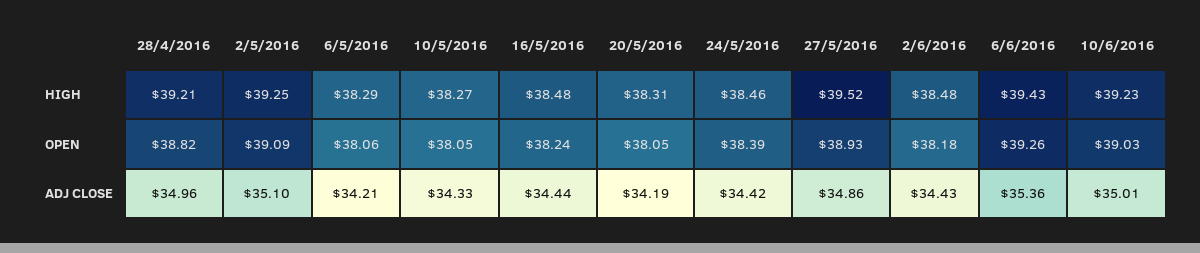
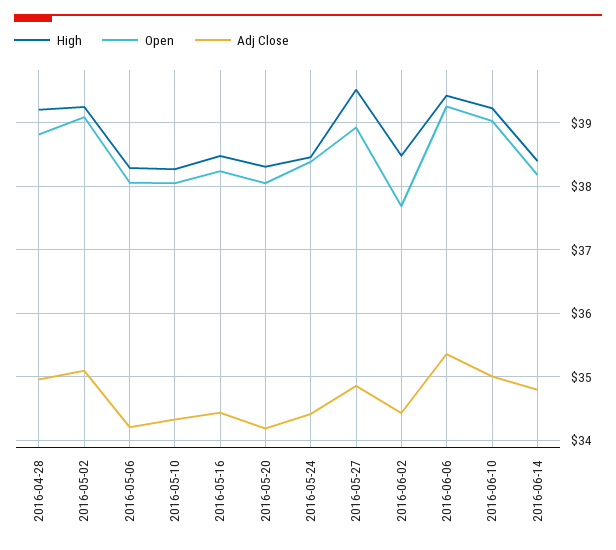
OPEN, 2/6/2016: 38.18 -> 37.7
HIGH, 2016-06-14: none -> 38.4
OPEN, 2016-06-14: none -> 38.2
ADJ CLOSE, 2016-06-14: none -> 34.8

